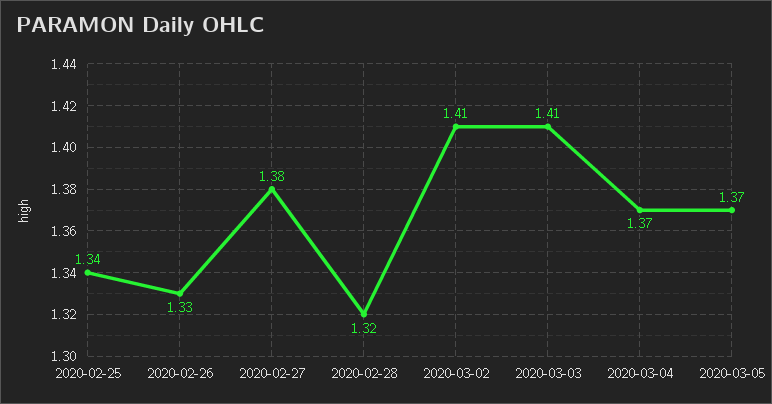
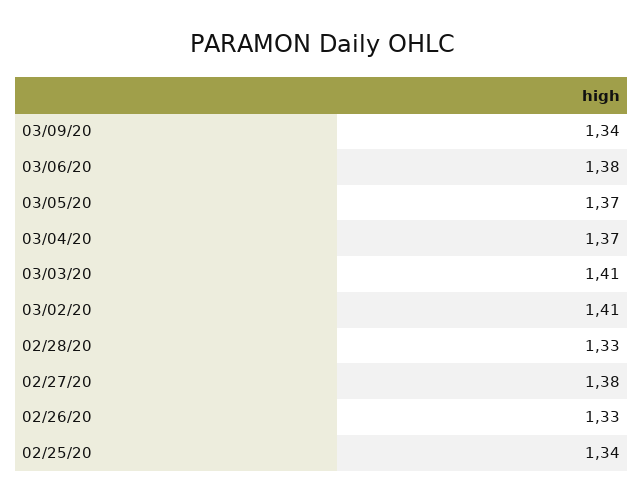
2020-02-28: 1.32 -> 1.33
03/09/20: none -> 1.34
03/06/20: none -> 1.38

